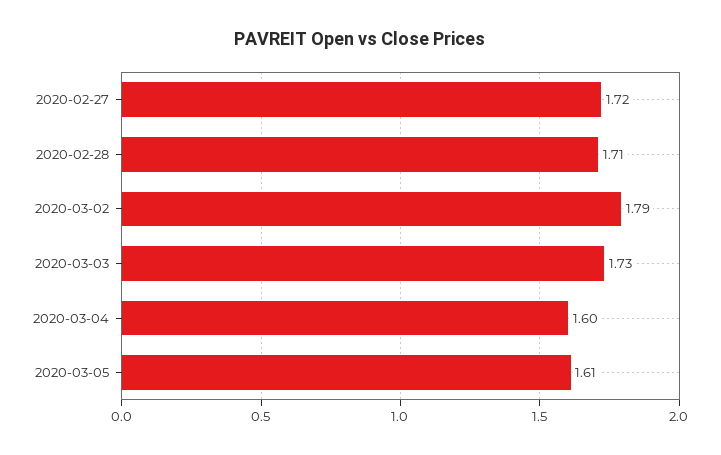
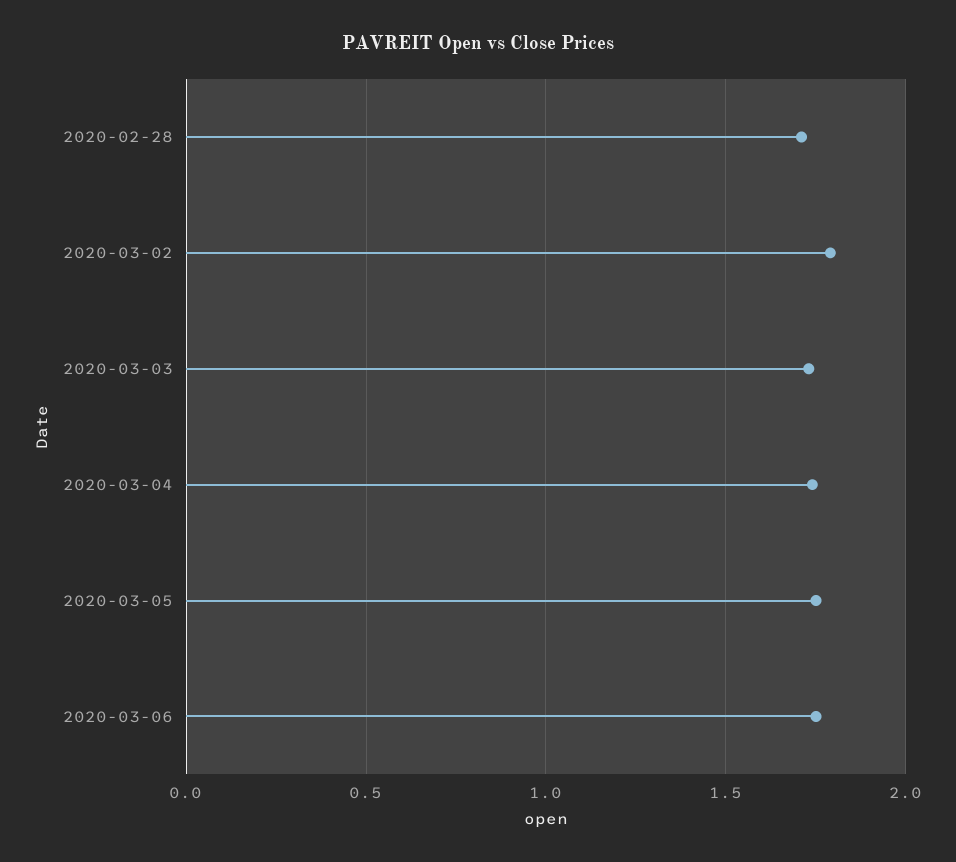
2020-02-27: 1.72 -> none
2020-03-04: 1.6 -> 1.75
2020-03-05: 1.61 -> 1.75
2020-03-06: none -> 1.75

